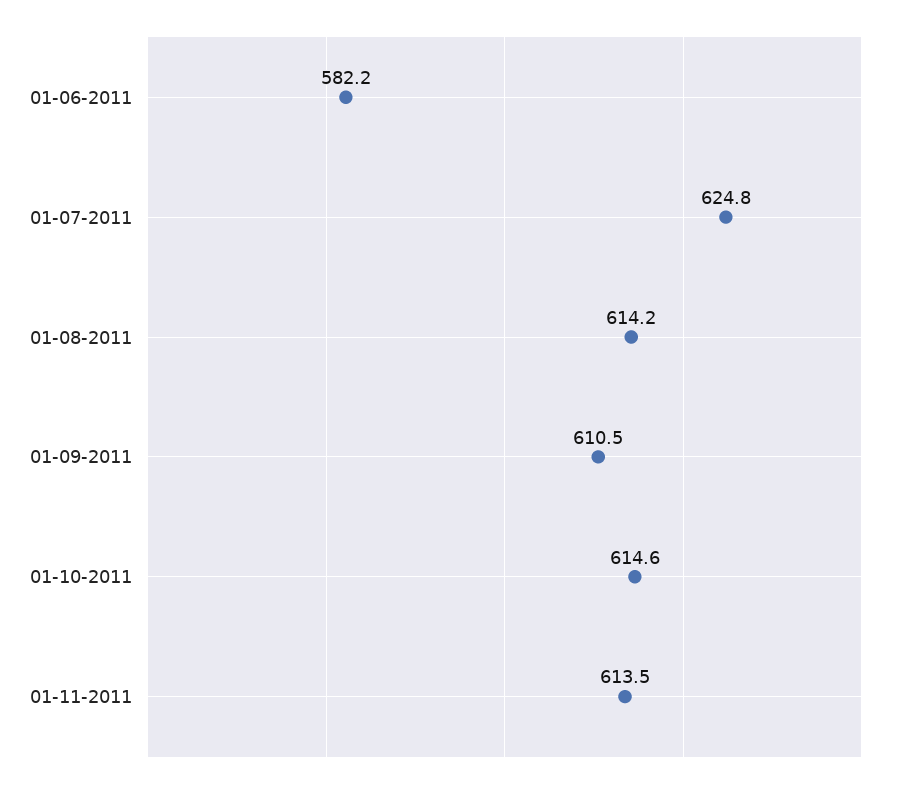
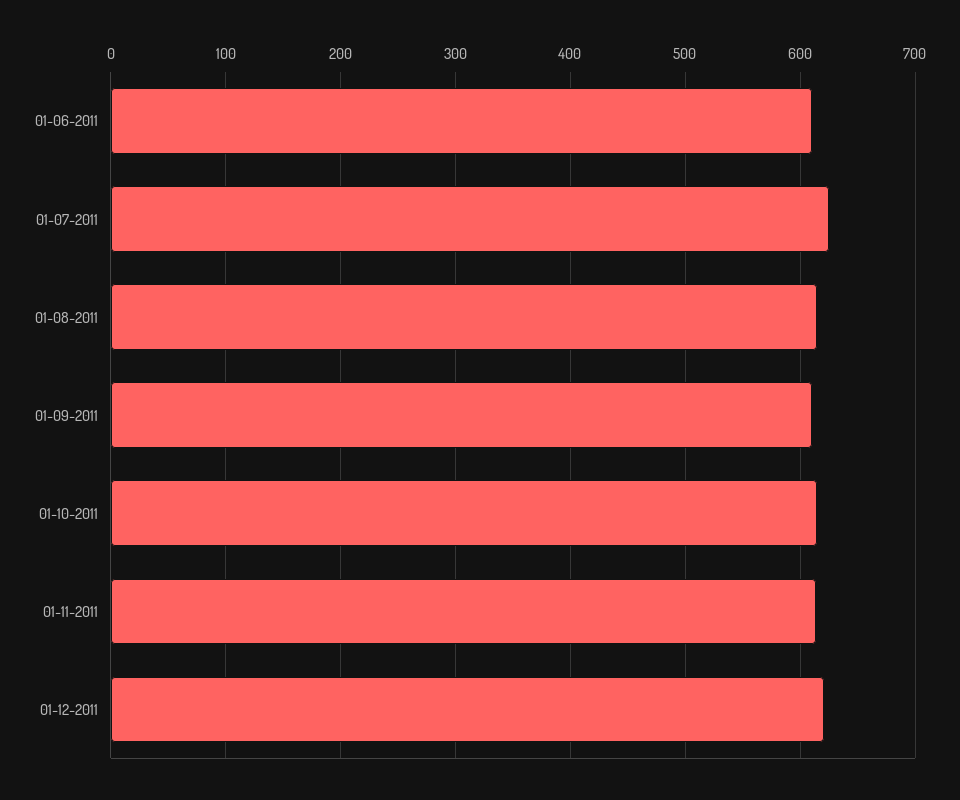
01-06-2011: 582.2 -> 610
01-12-2011: none -> 620

